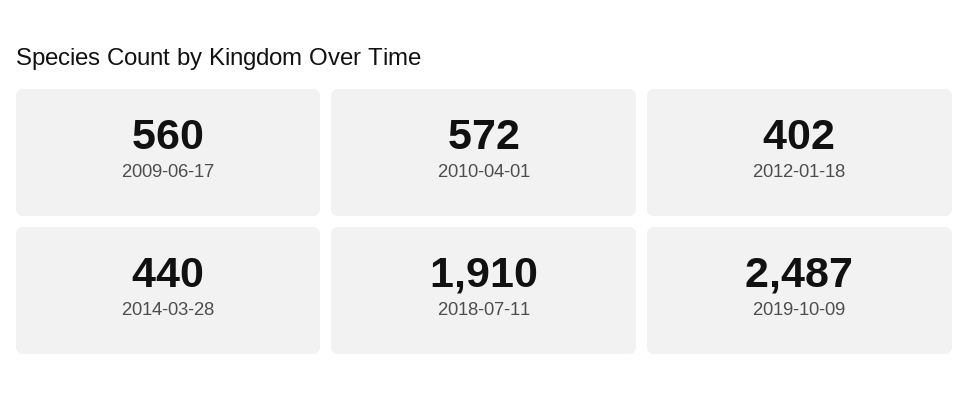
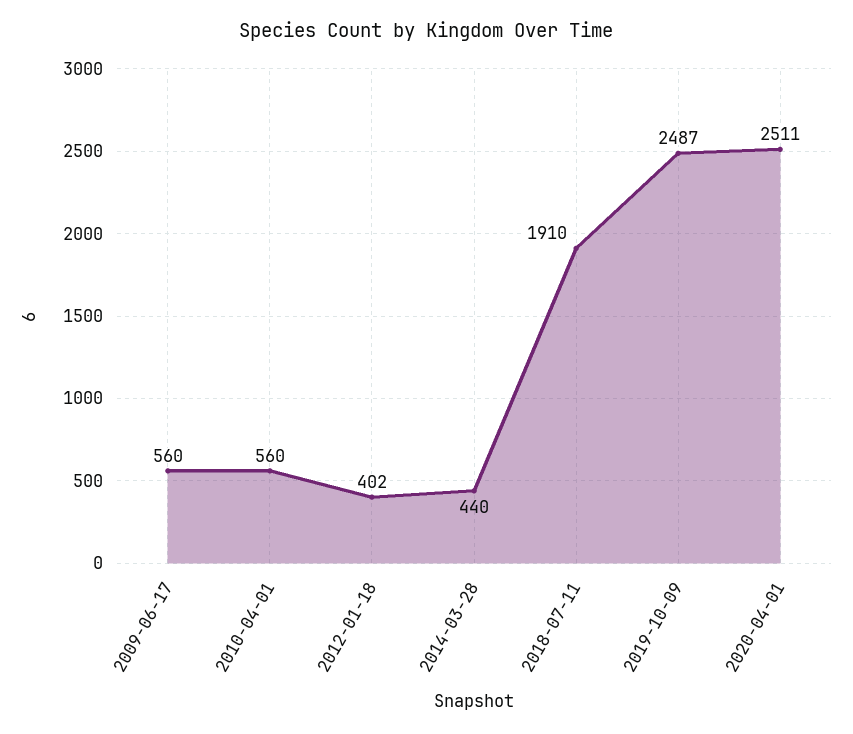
2010-04-01: 572 -> 560
2020-04-01: none -> 2511

